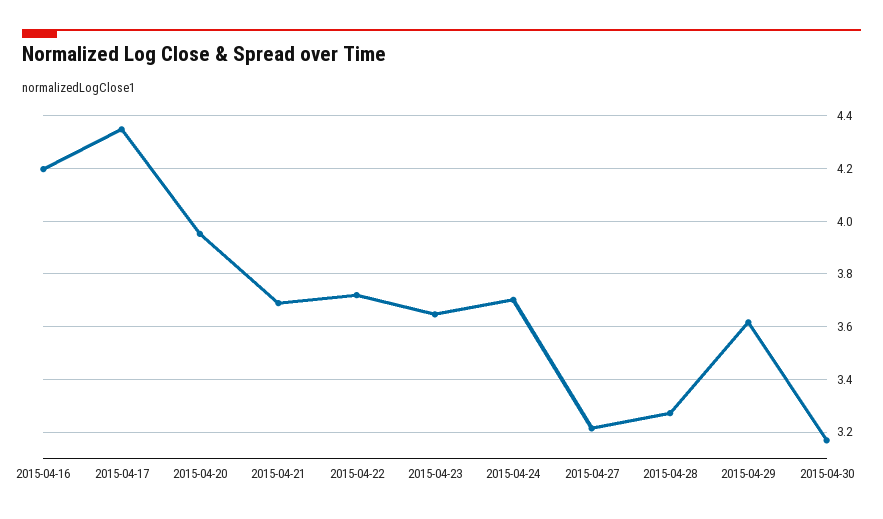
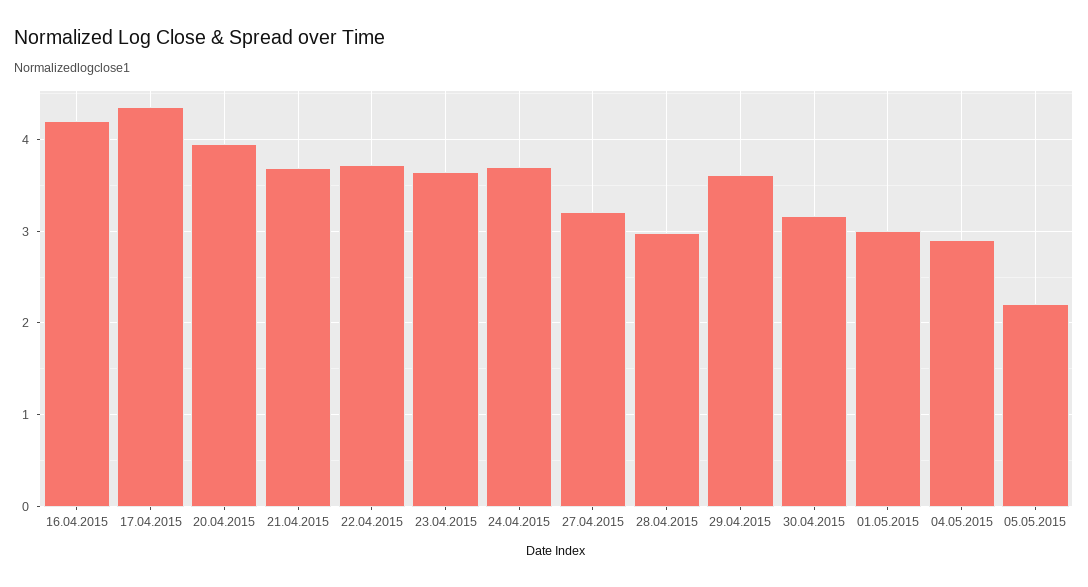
2015-04-28: 3.275 -> 3
01.05.2015: none -> 3
04.05.2015: none -> 2.9
05.05.2015: none -> 2.2

